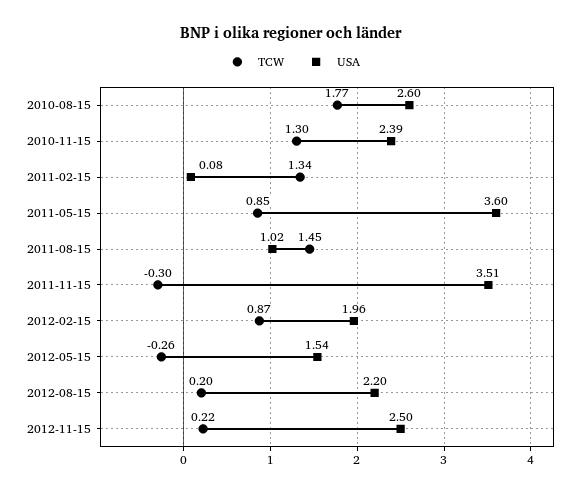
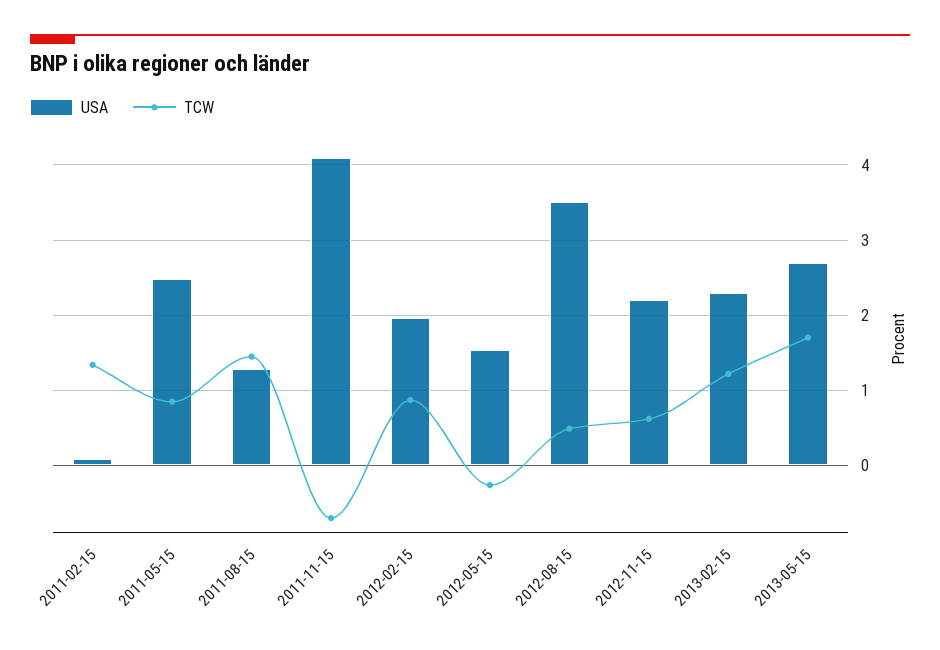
TCW, 2010-08-15: 1.77 -> none
USA, 2010-08-15: 2.6 -> none
TCW, 2010-11-15: 1.3 -> none
USA, 2010-11-15: 2.39 -> none
USA, 2011-05-15: 3.6 -> 2.5
USA, 2011-08-15: 1.02 -> 1.3
TCW, 2011-11-15: -0.3 -> -0.7
USA, 2011-11-15: 3.51 -> 4.1
TCW, 2012-08-15: 0.2 -> 0.5
USA, 2012-08-15: 2.2 -> 3.5
TCW, 2012-11-15: 0.22 -> 0.6
USA, 2012-11-15: 2.5 -> 2.2
USA, 2013-02-15: none -> 2.3
TCW, 2013-02-15: none -> 1.2
USA, 2013-05-15: none -> 2.7
TCW, 2013-05-15: none -> 1.7

